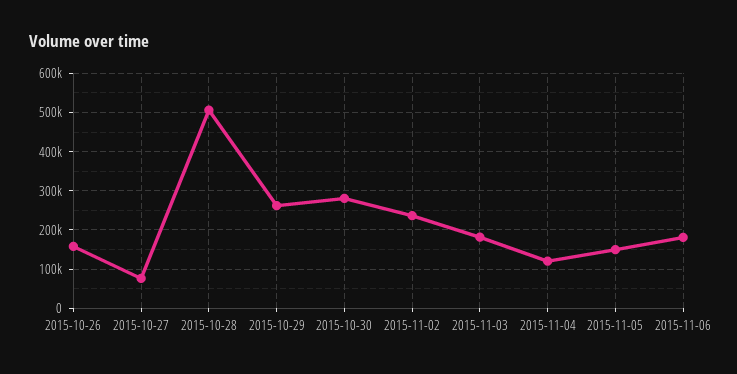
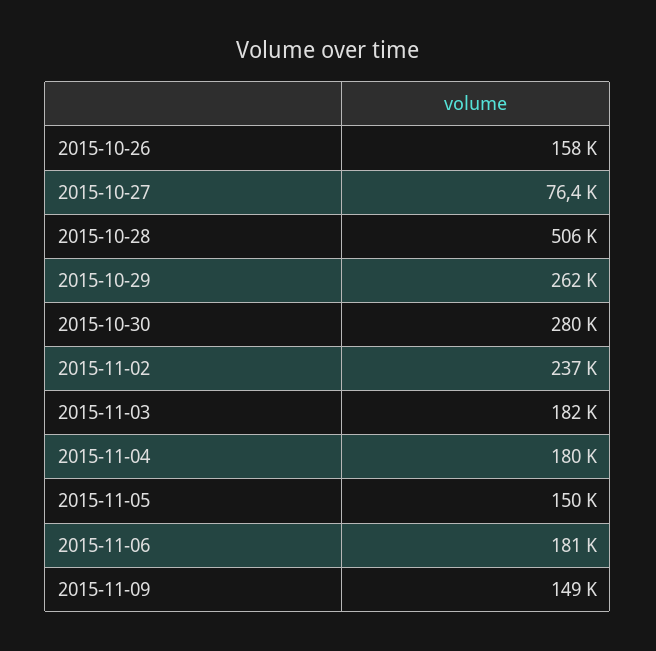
2015-11-04: 120000 -> 180000
2015-11-09: none -> 149000

